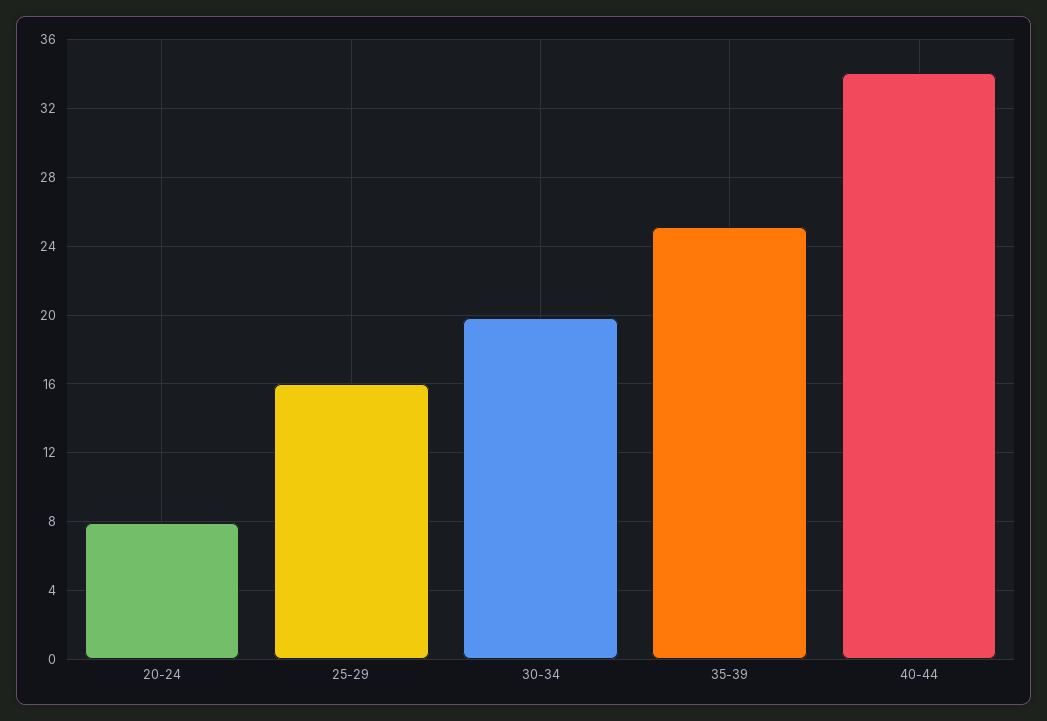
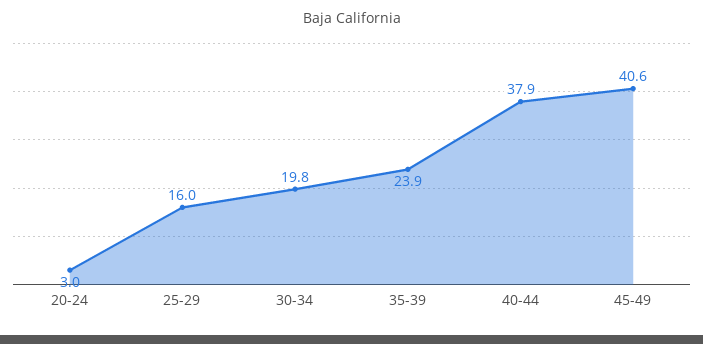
20-24: 8 -> 3
35-39: 25 -> 23.9
40-44: 34 -> 37.9
45-49: none -> 40.6

